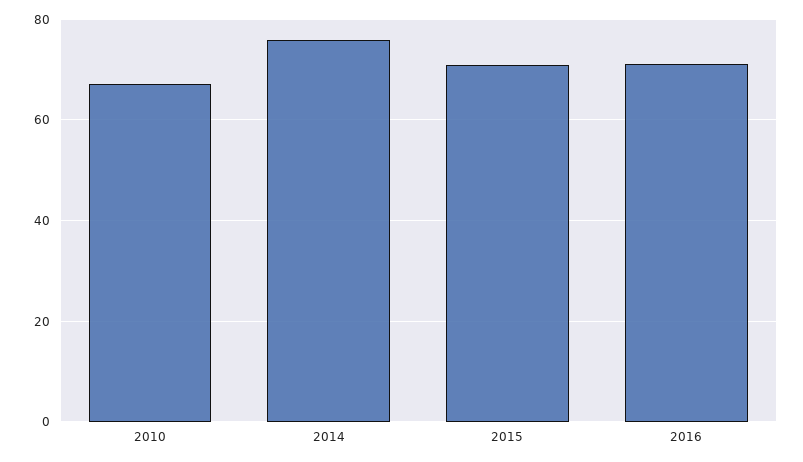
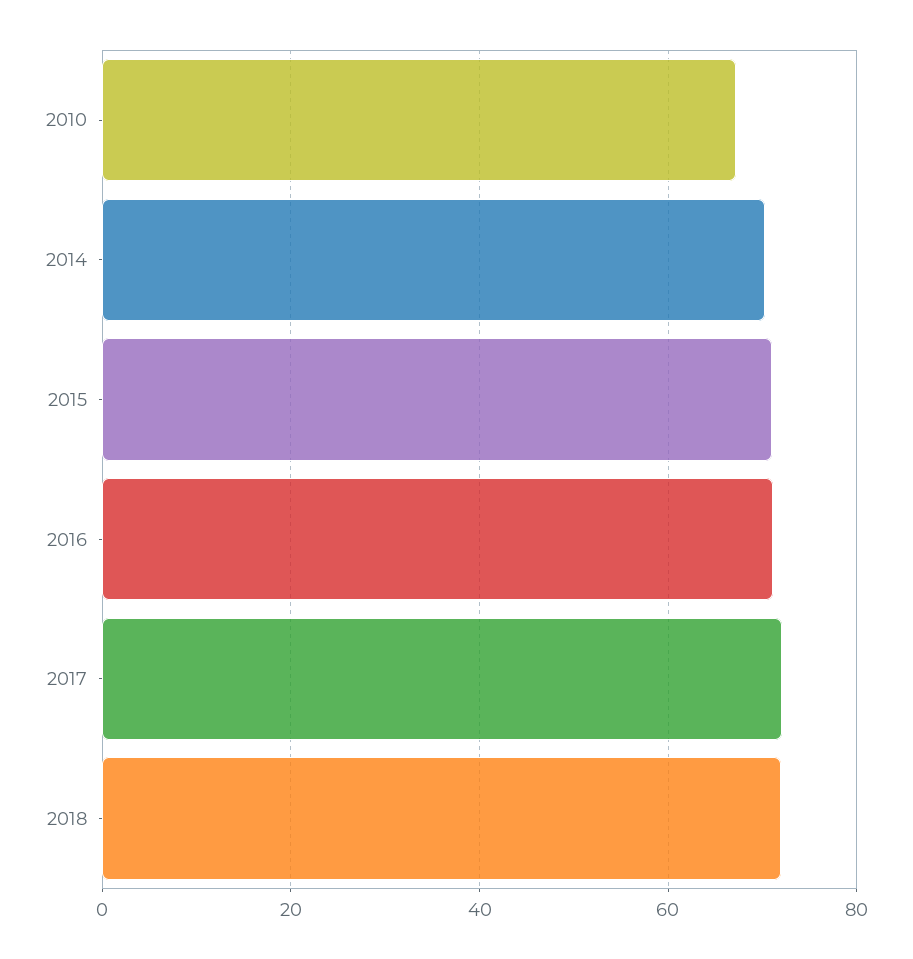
2014: 76 -> 70
2017: none -> 72
2018: none -> 72

